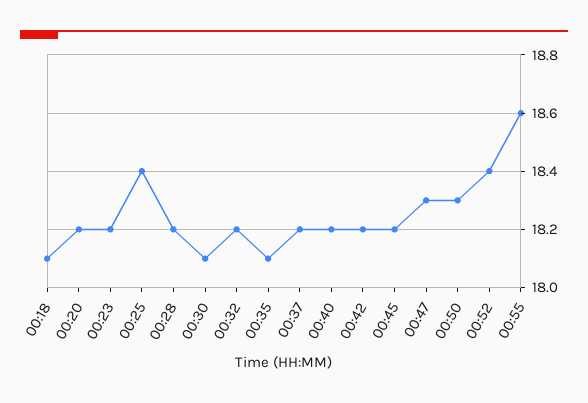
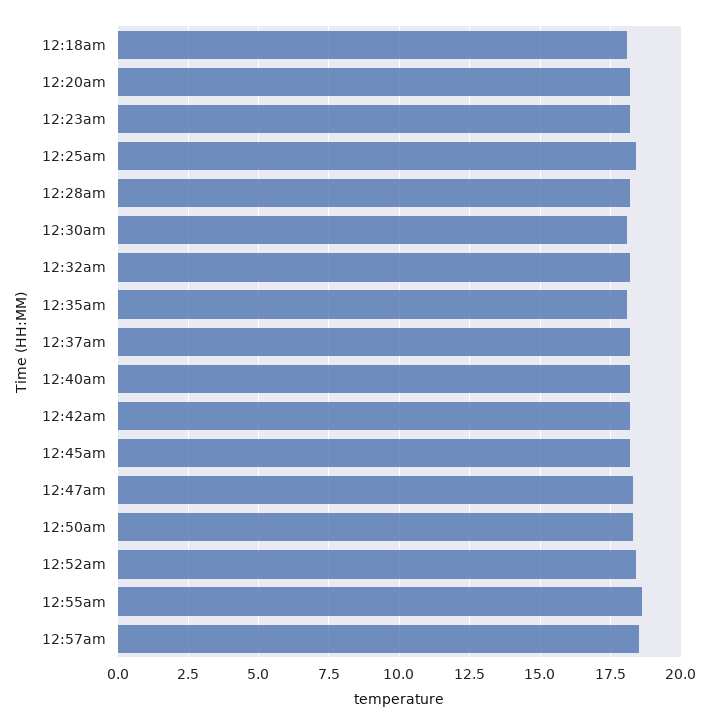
12:57am: none -> 18.5

